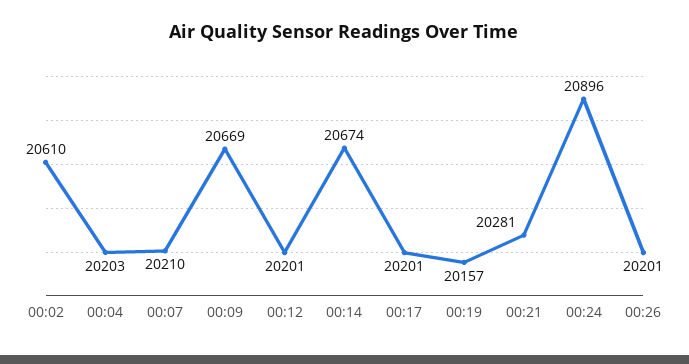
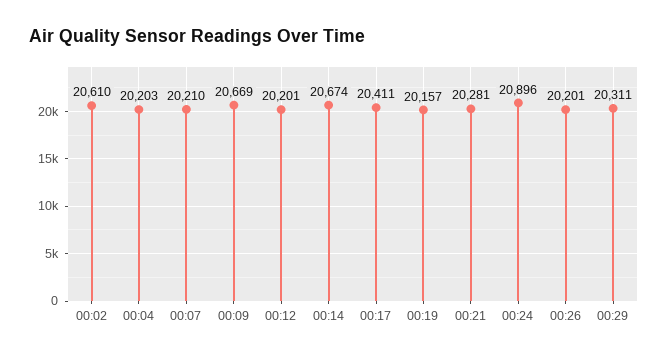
00:17: 20201 -> 20411
00:29: none -> 20311

